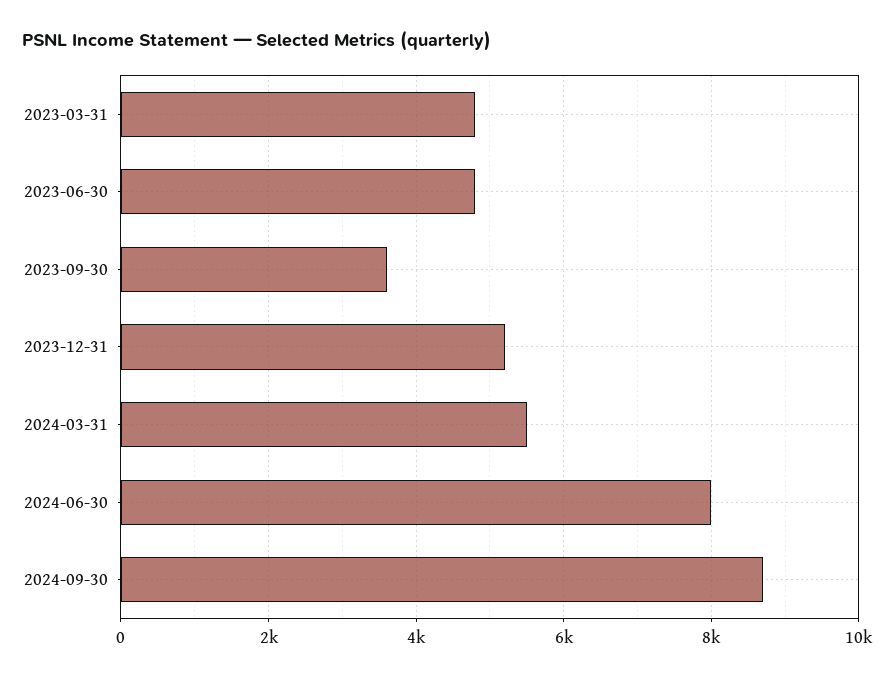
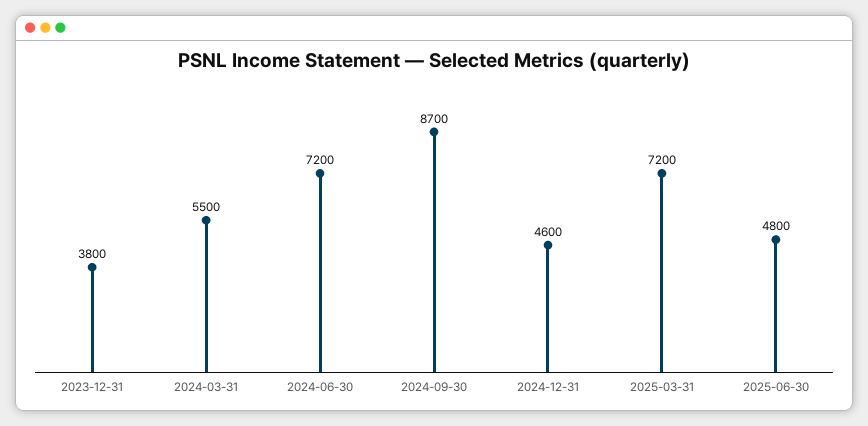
2023-03-31: 4800 -> none
2023-06-30: 4800 -> none
2023-09-30: 3600 -> none
2023-12-31: 5200 -> 3800
2024-06-30: 8000 -> 7200
2024-12-31: none -> 4600
2025-03-31: none -> 7200
2025-06-30: none -> 4800

